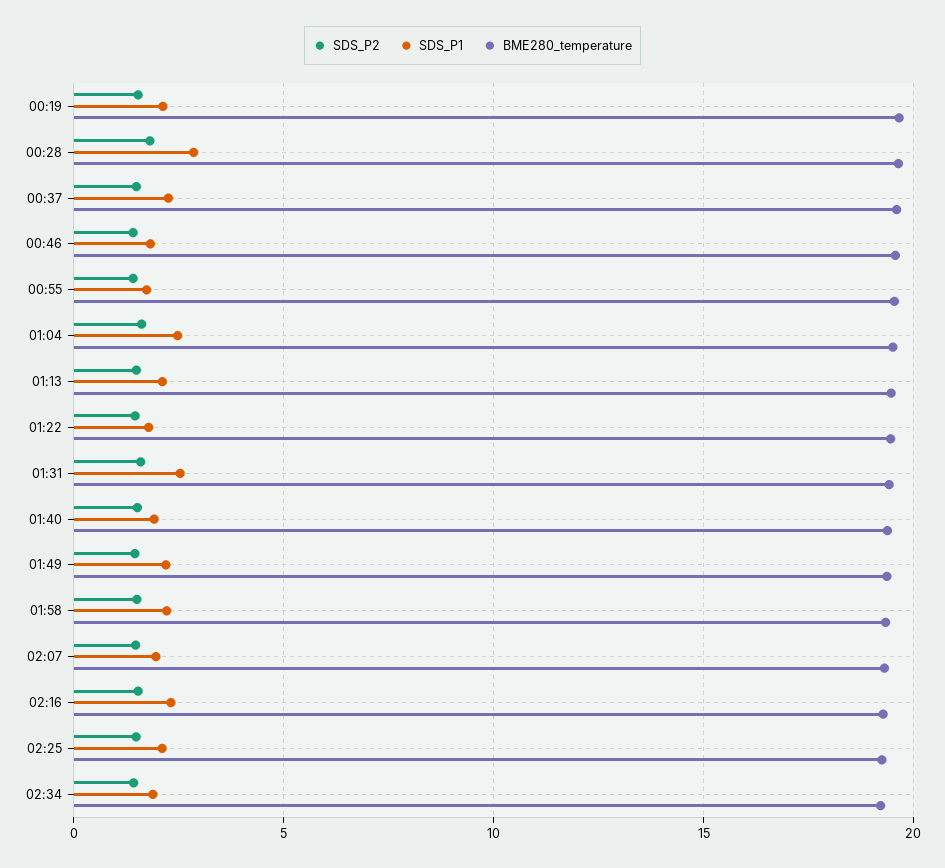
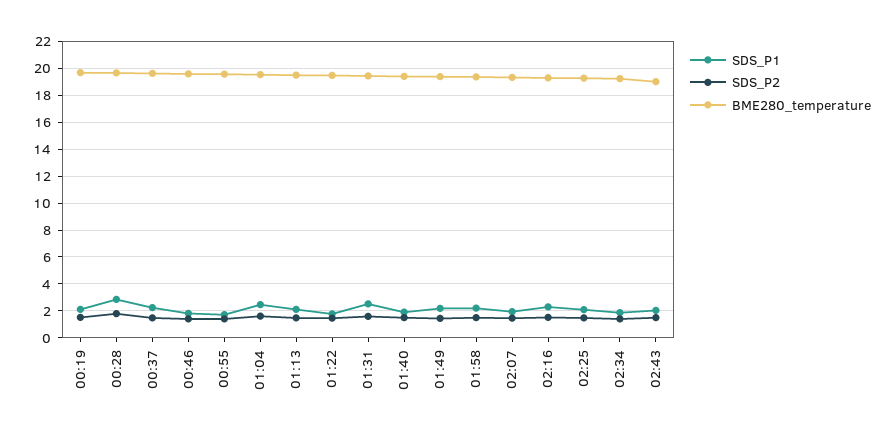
SDS_P1, 02:43: none -> 2
SDS_P2, 02:43: none -> 1.5
BME280_temperature, 02:43: none -> 19

